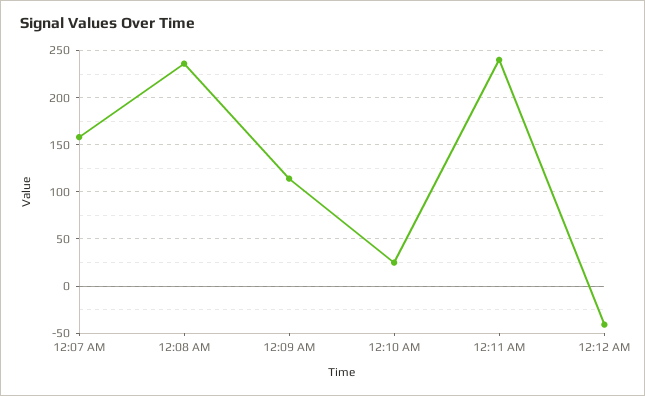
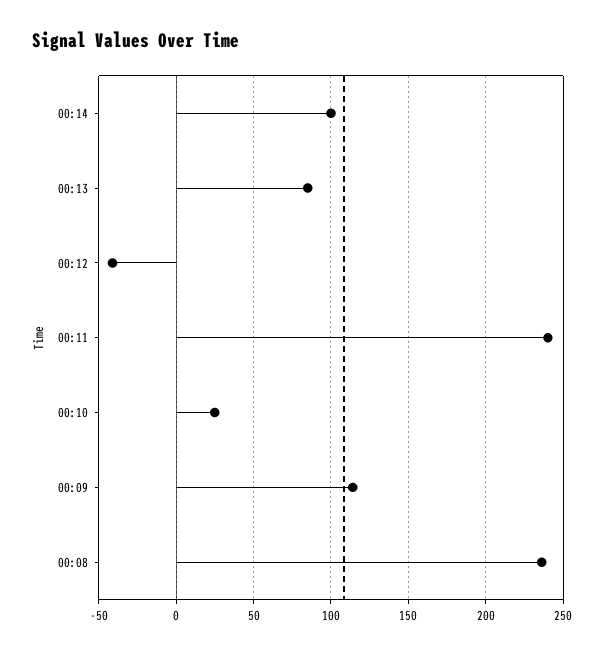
12:07 AM: 160 -> none
00:14: none -> 100
00:13: none -> 85

